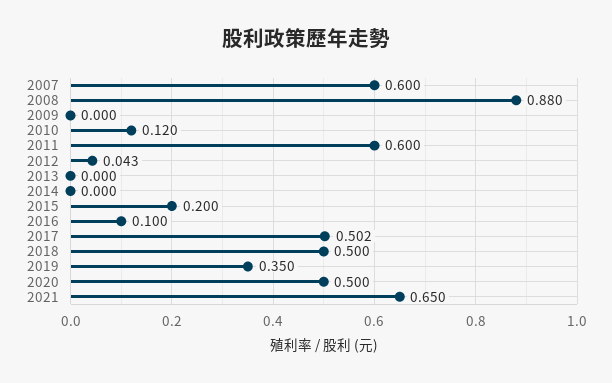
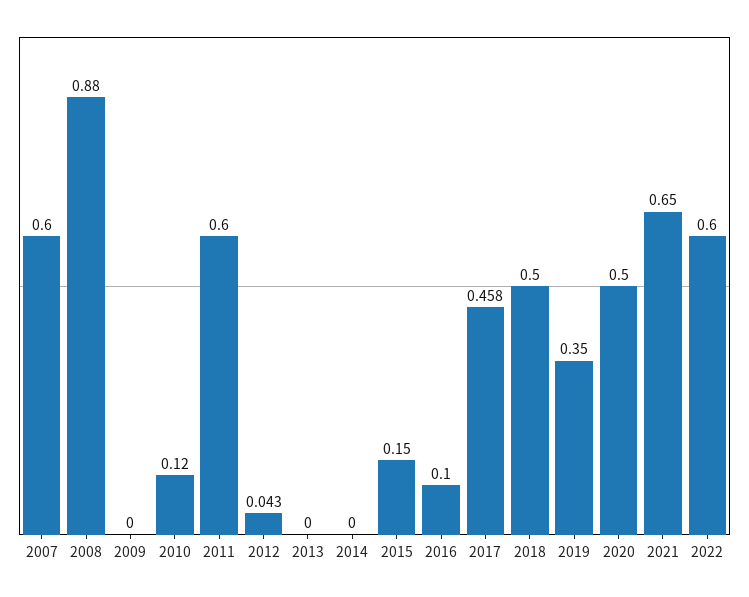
2015: 0.2 -> 0.15
2017: 0.502 -> 0.458
2022: none -> 0.6

